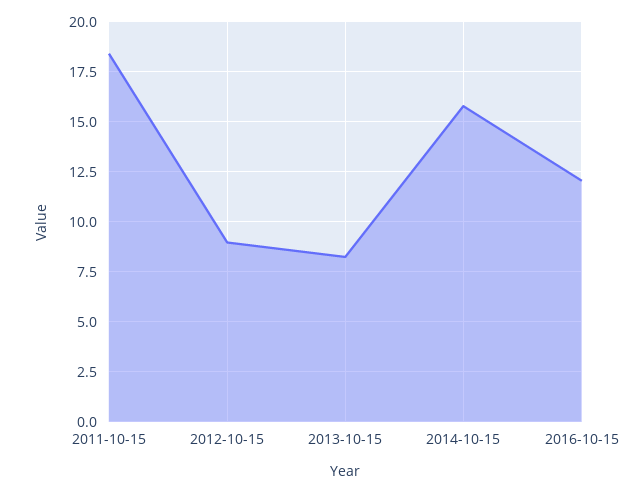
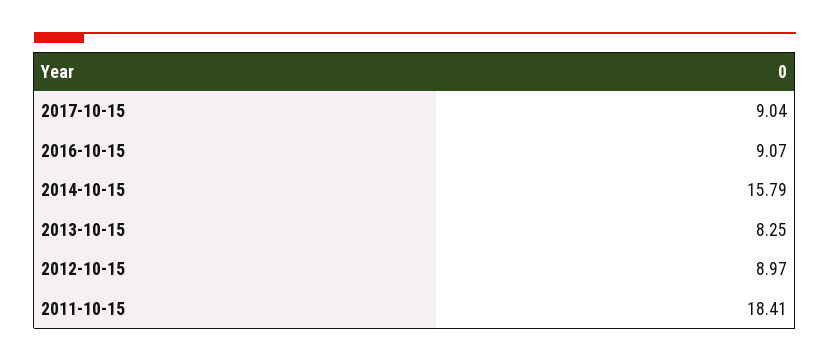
2016-10-15: 12 -> 9.07
2017-10-15: none -> 9.04

